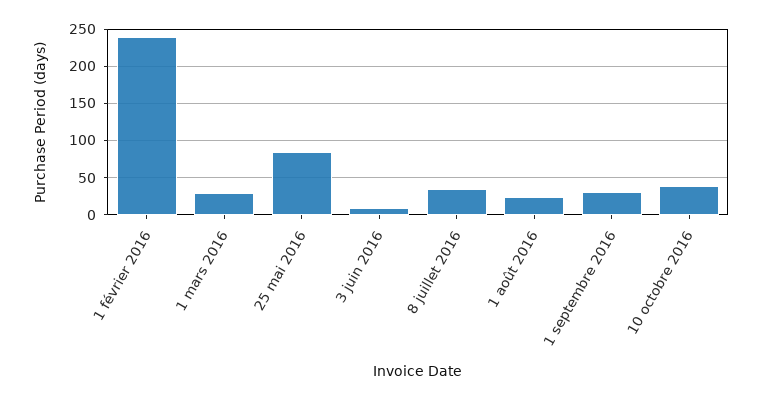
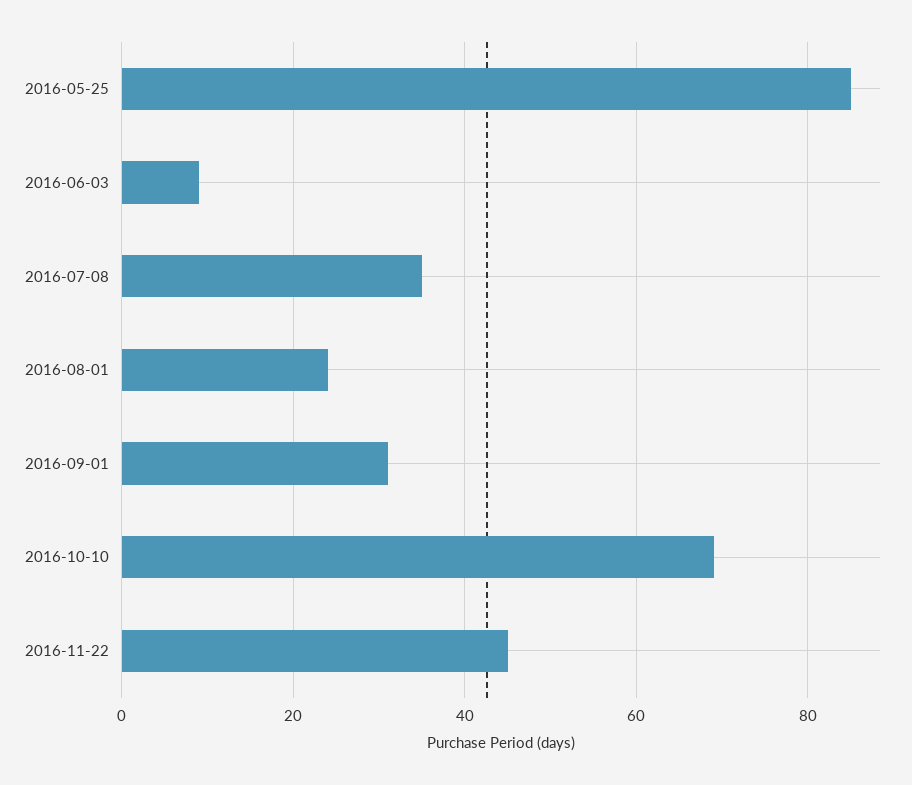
1 février 2016: 240 -> none
1 mars 2016: 30 -> none
10 octobre 2016: 40 -> 70
2016-11-22: none -> 45

